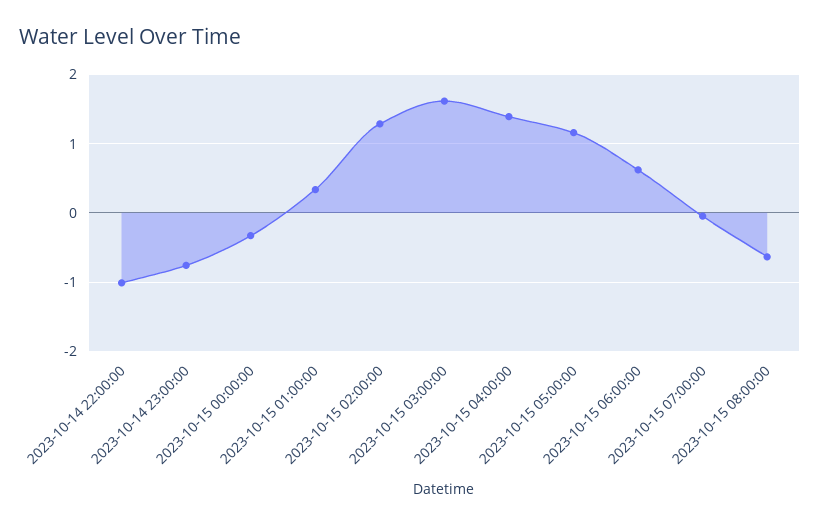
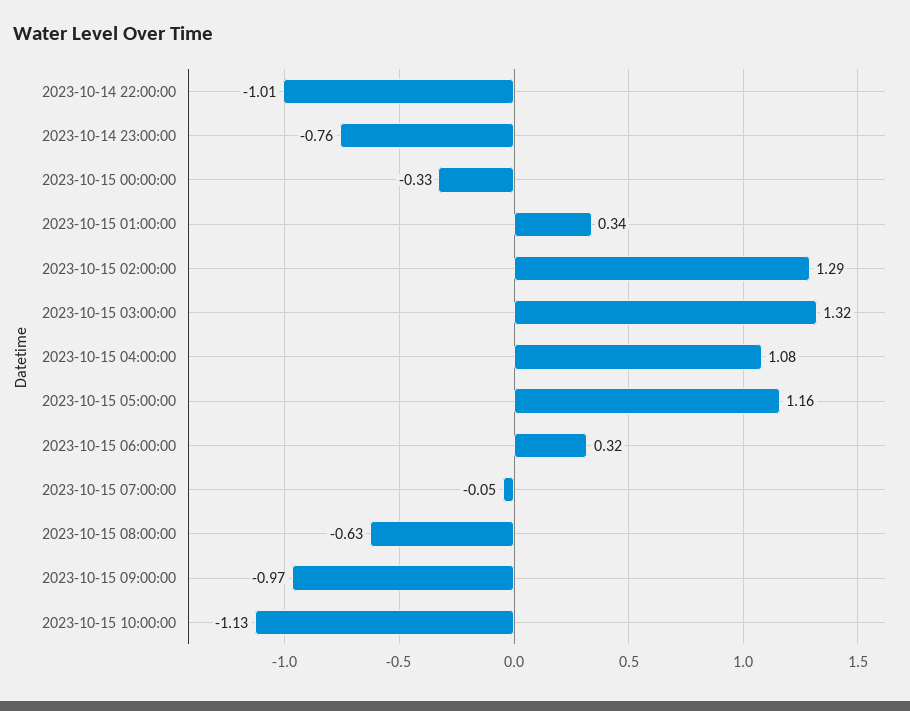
2023-10-15 03:00:00: 1.6 -> 1.32
2023-10-15 04:00:00: 1.4 -> 1.08
2023-10-15 06:00:00: 0.6 -> 0.32
2023-10-15 09:00:00: none -> -0.97
2023-10-15 10:00:00: none -> -1.13

